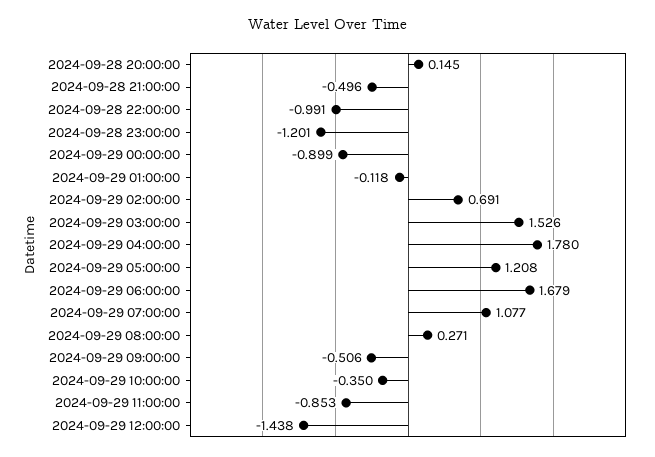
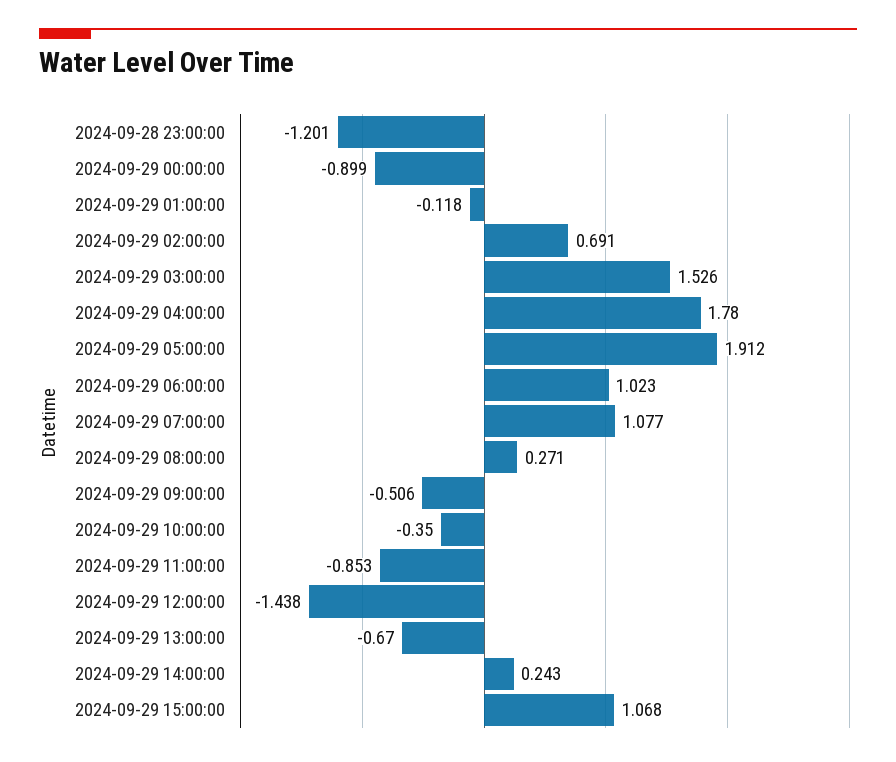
2024-09-28 20:00:00: 0.145 -> none
2024-09-28 21:00:00: -0.496 -> none
2024-09-28 22:00:00: -0.991 -> none
2024-09-29 05:00:00: 1.208 -> 1.912
2024-09-29 06:00:00: 1.679 -> 1.023
2024-09-29 13:00:00: none -> -0.67
2024-09-29 14:00:00: none -> 0.243
2024-09-29 15:00:00: none -> 1.068

